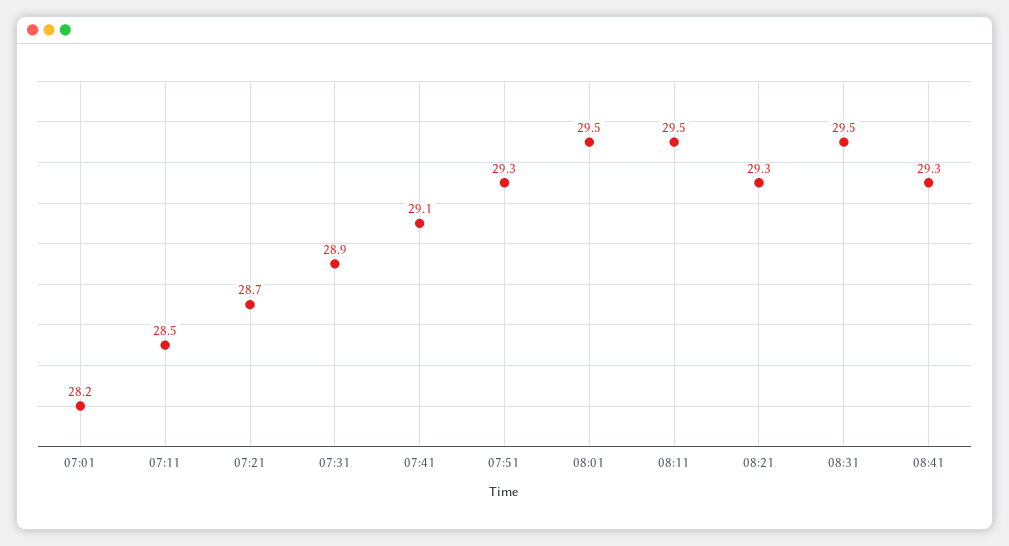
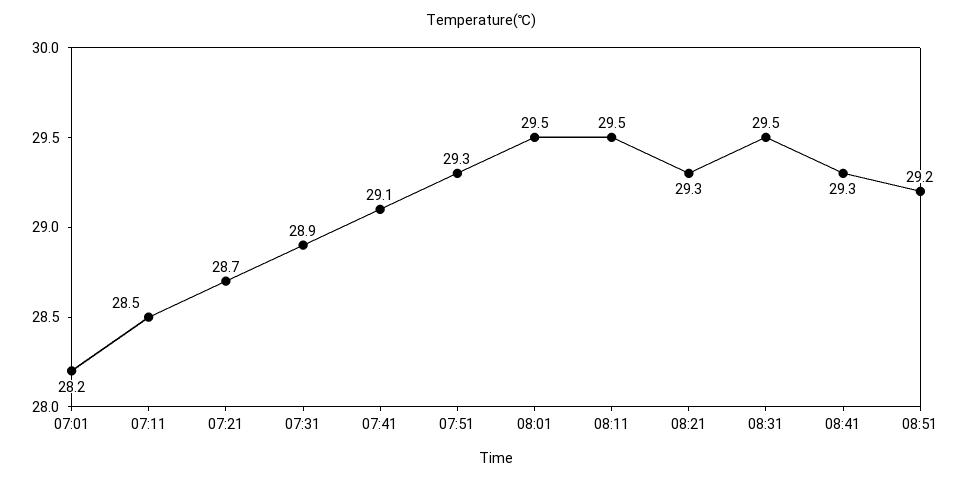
08:51: none -> 29.2

